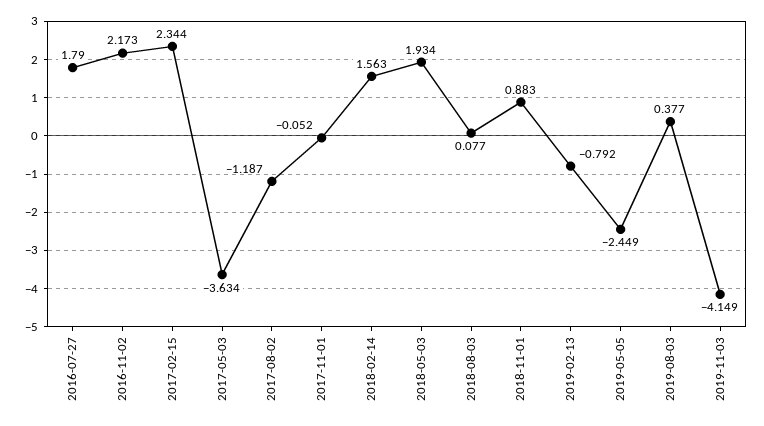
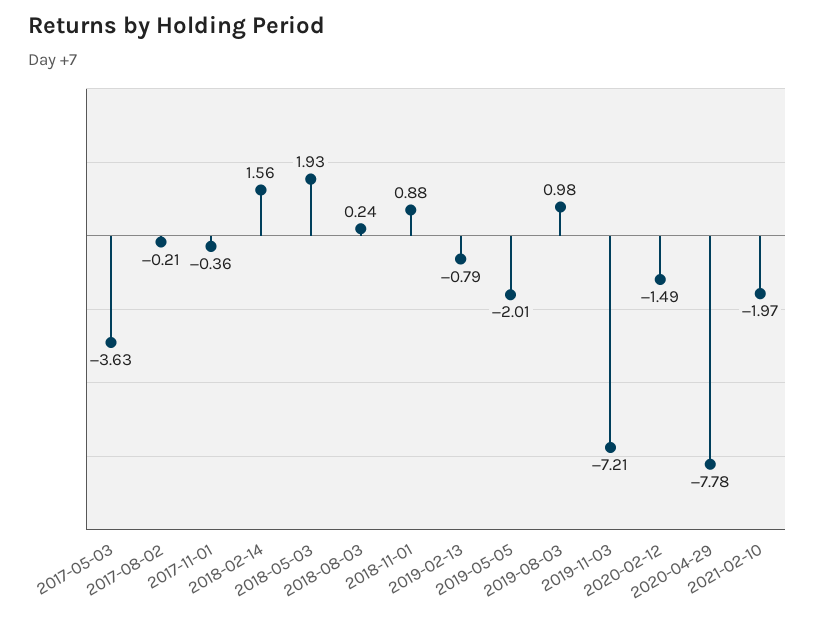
2016-07-27: 1.79 -> none
2016-11-02: 2.173 -> none
2017-02-15: 2.344 -> none
2017-08-02: -1.187 -> -0.21
2017-11-01: -0.052 -> -0.36
2018-08-03: 0.077 -> 0.24
2019-05-05: -2.449 -> -2.01
2019-08-03: 0.377 -> 0.98
2019-11-03: -4.149 -> -7.21
2020-02-12: none -> -1.49
2020-04-29: none -> -7.78
2021-02-10: none -> -1.97

